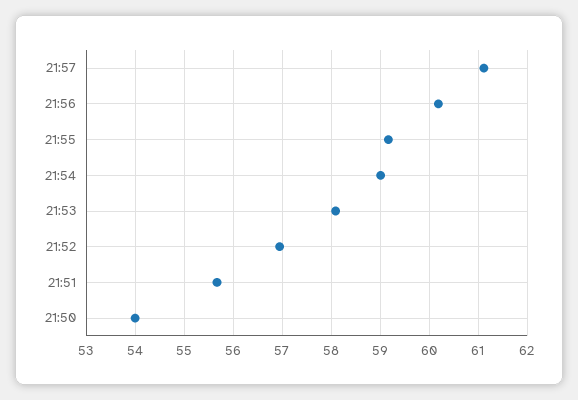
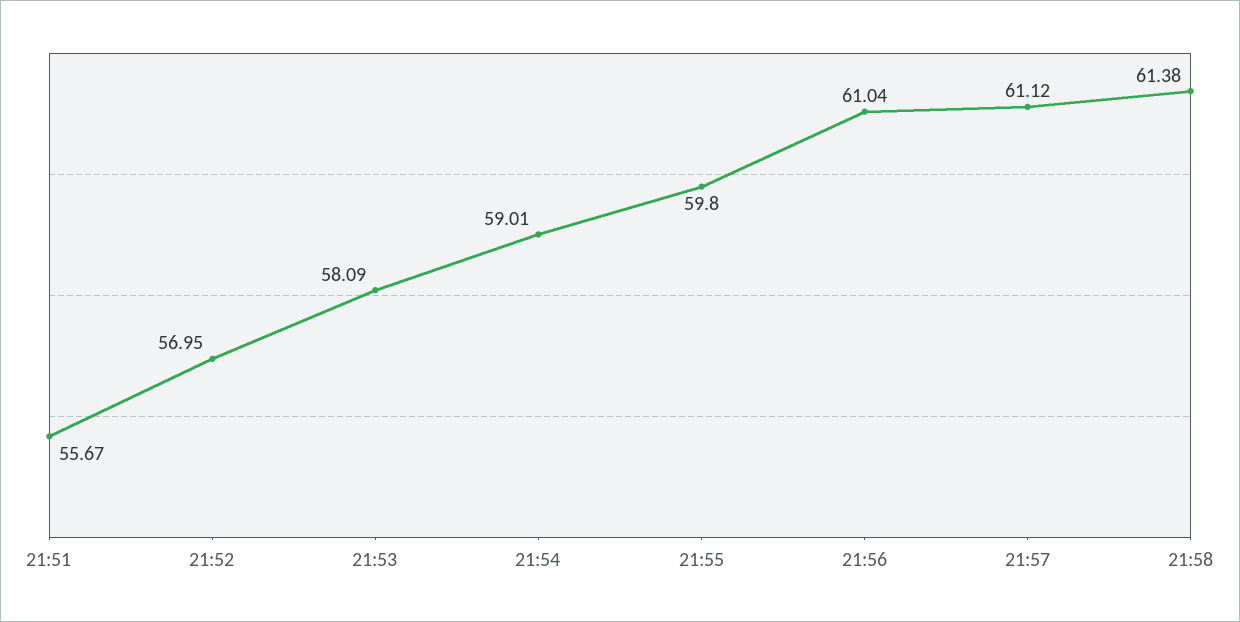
21:56: 60.2 -> 61.04
21:55: 59.2 -> 59.8
21:50: 54 -> none
21:58: none -> 61.38

